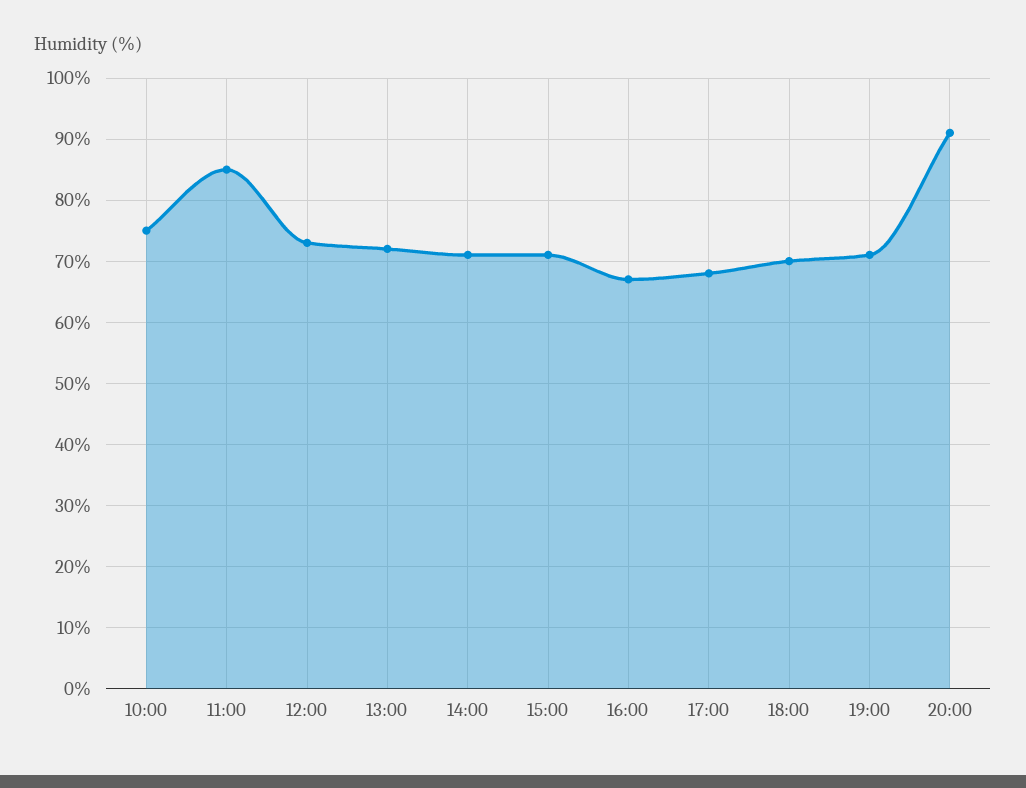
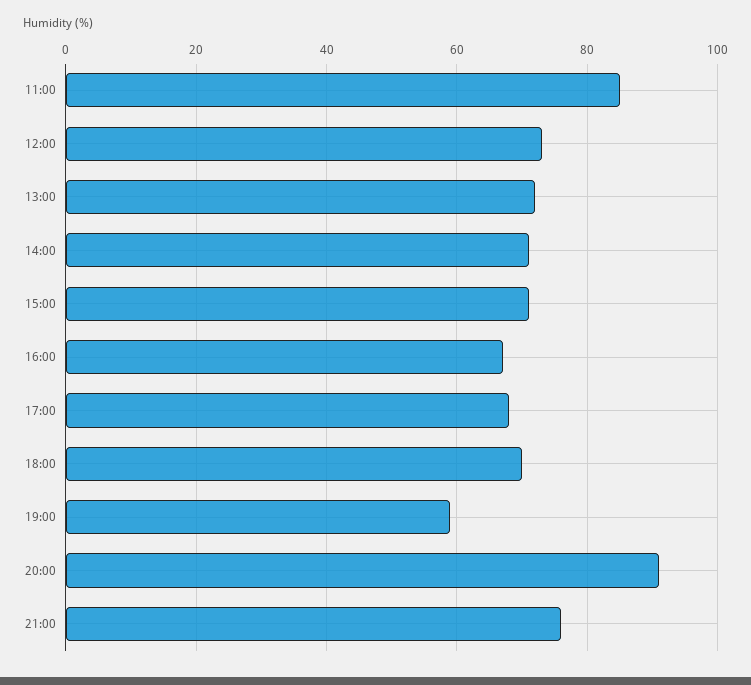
10:00: 75 -> none
19:00: 71 -> 60
21:00: none -> 75

